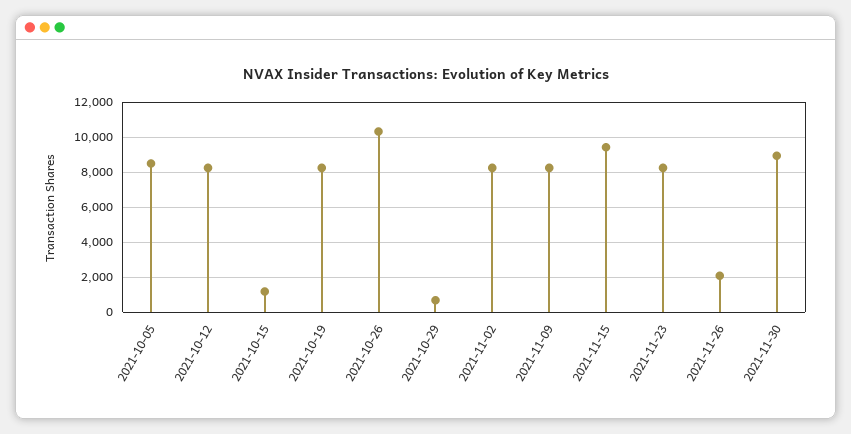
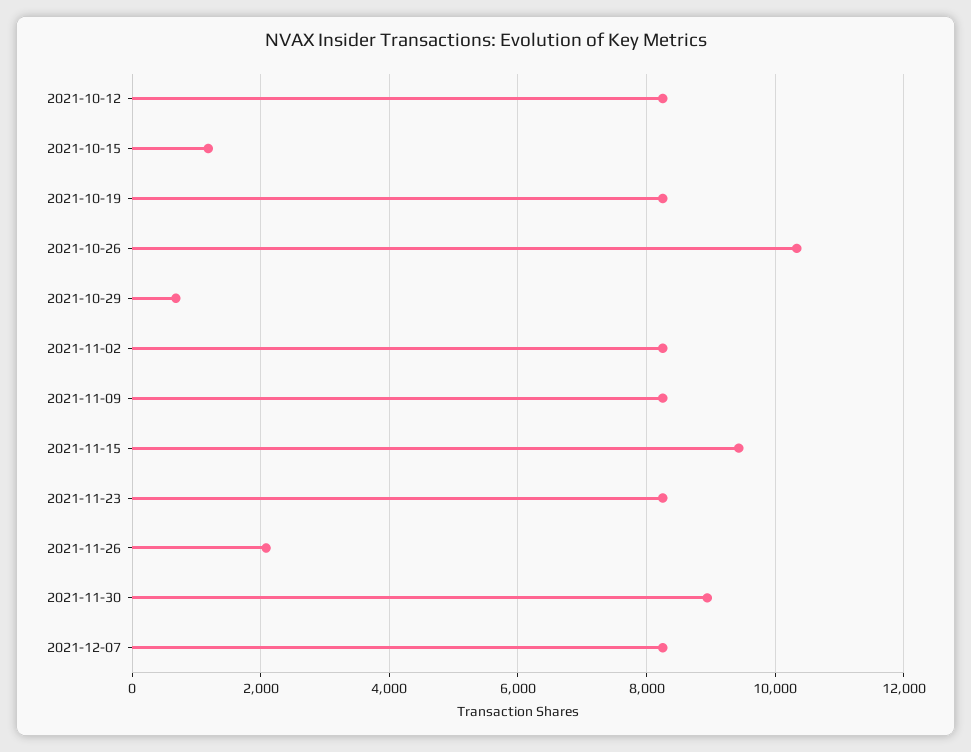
2021-10-05: 8500 -> none
2021-12-07: none -> 8200

